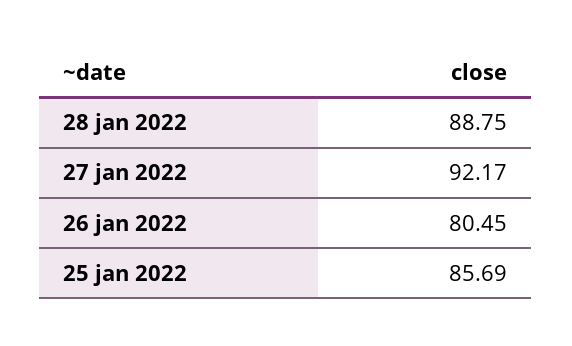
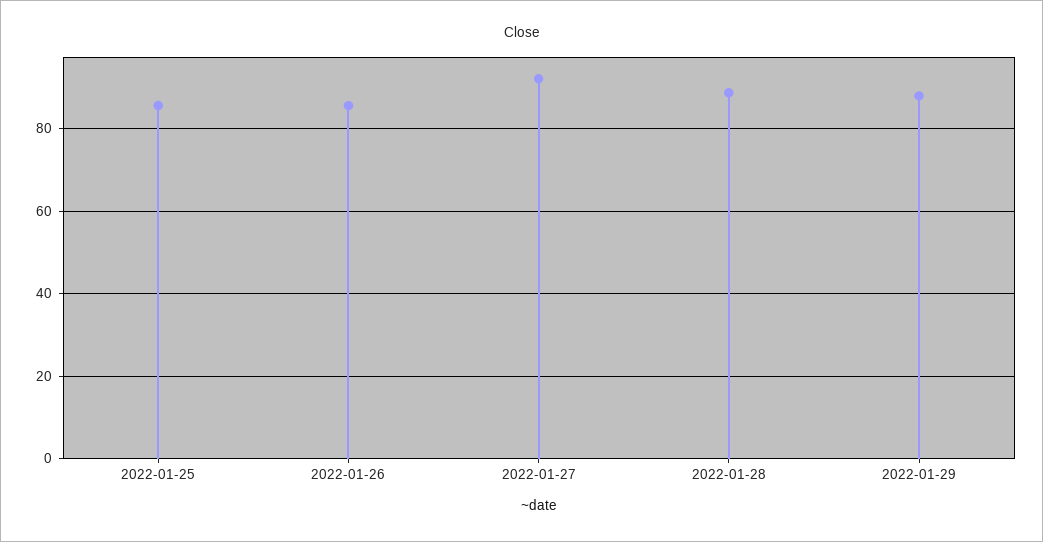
26 jan 2022: 80.45 -> 86
2022-01-29: none -> 88

